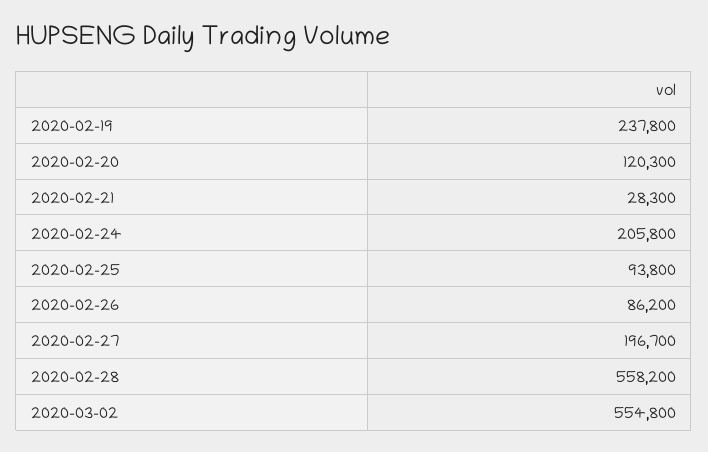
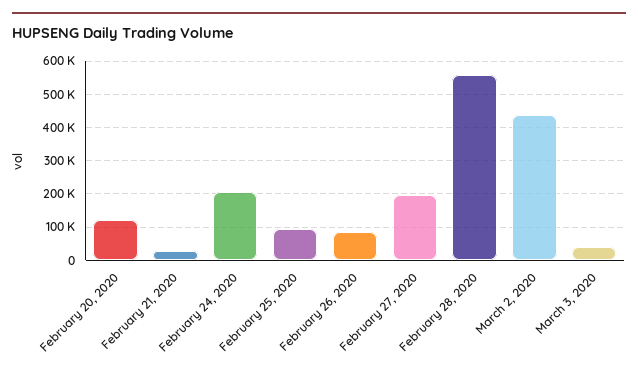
2020-02-19: 237800 -> none
2020-03-02: 554800 -> 440000
March 3, 2020: none -> 40000

